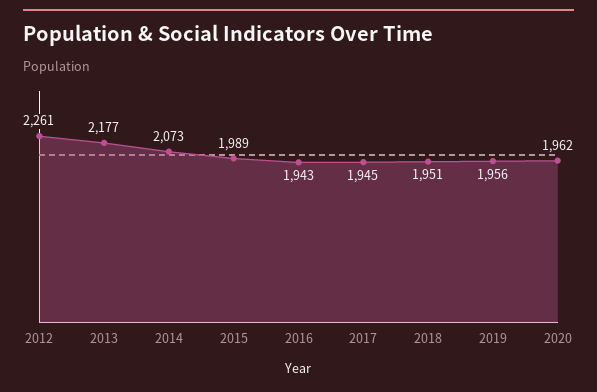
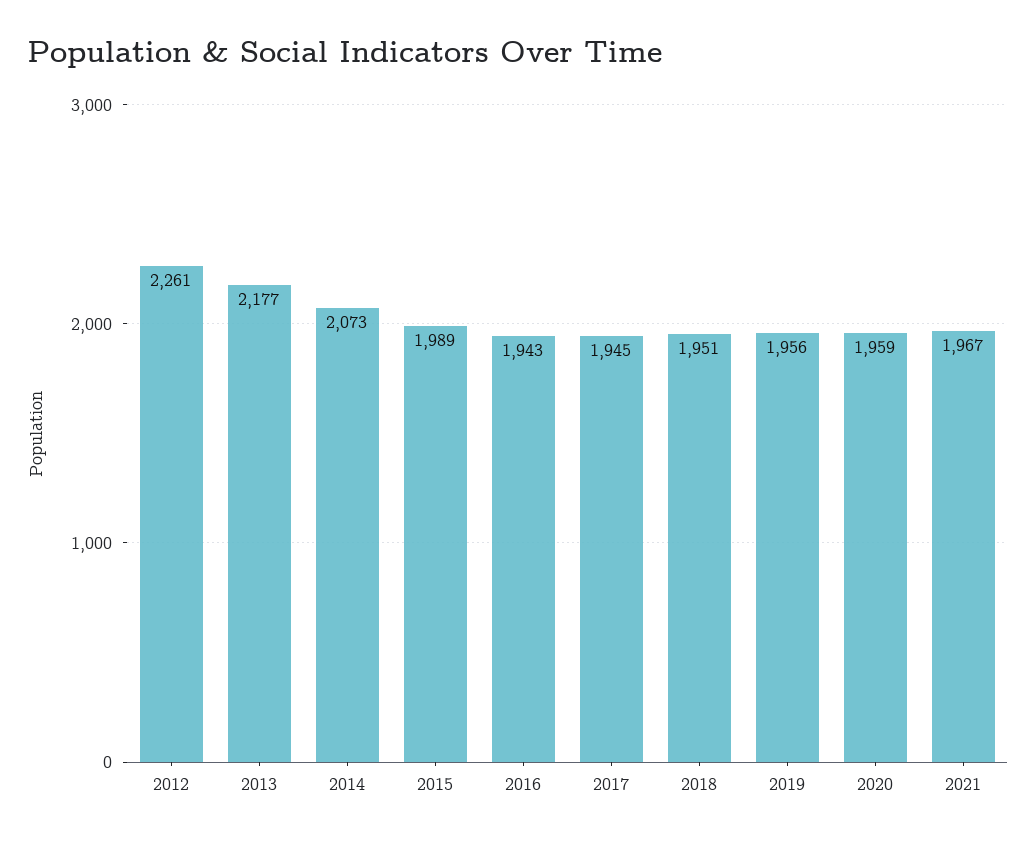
2020: 1962 -> 1959
2021: none -> 1967

